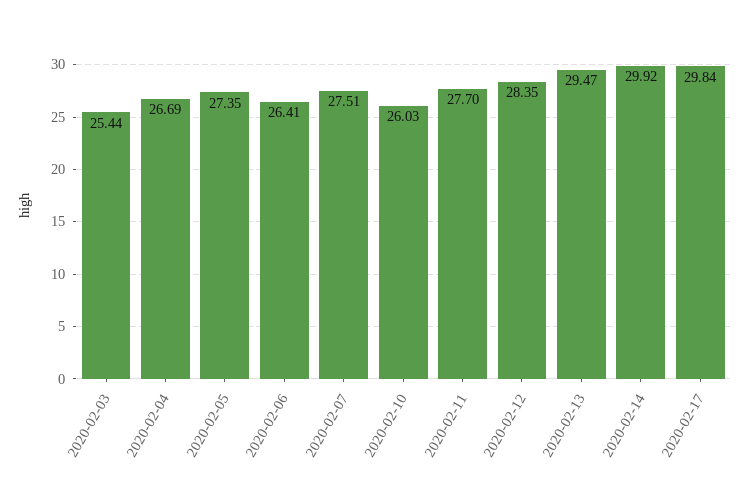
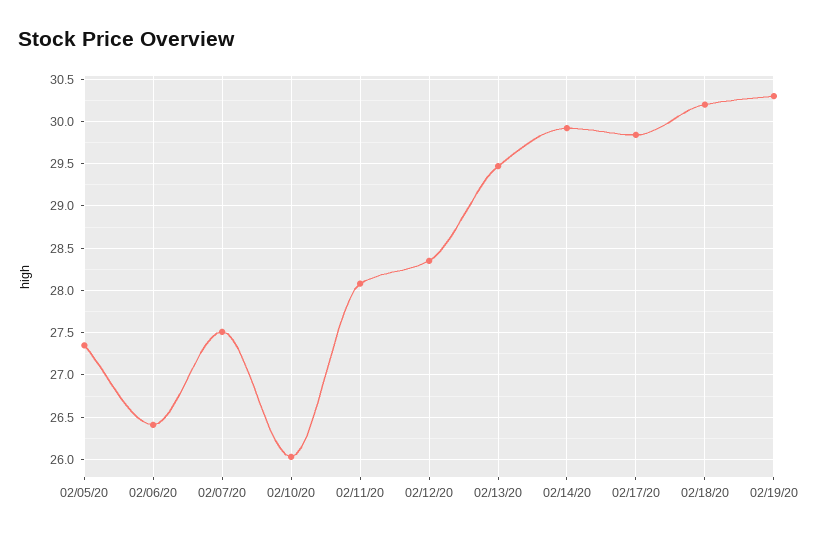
2020-02-03: 25.44 -> none
2020-02-04: 26.69 -> none
2020-02-11: 27.7 -> 28.1
02/18/20: none -> 30.2
02/19/20: none -> 30.3

